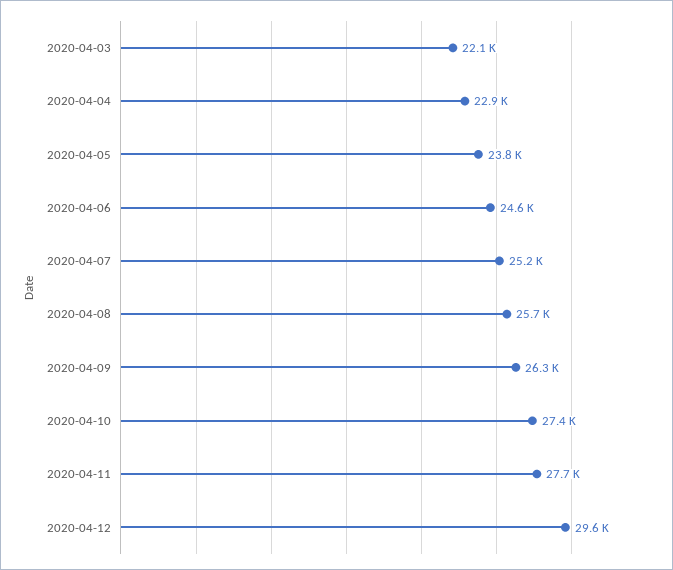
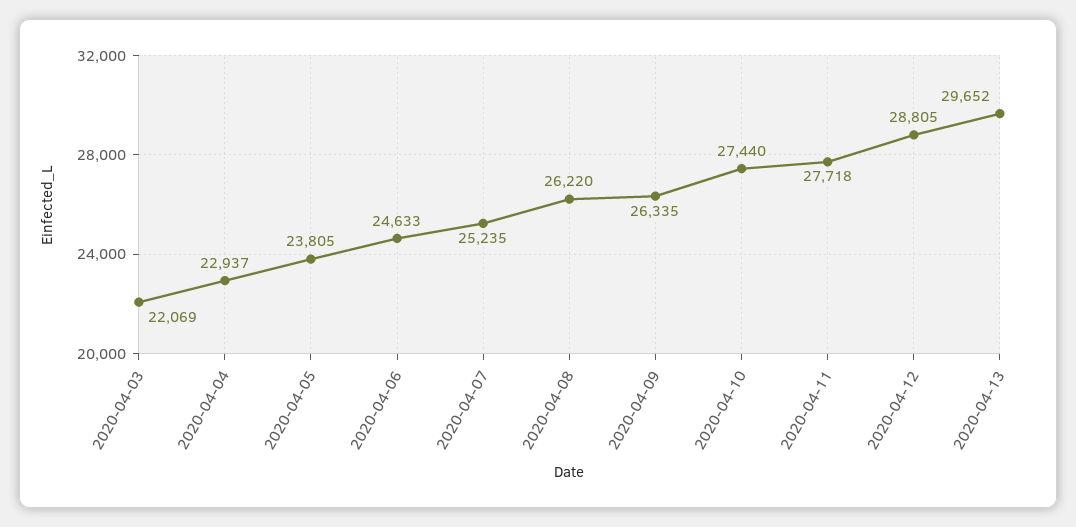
2020-04-08: 25700 -> 26220
2020-04-12: 29600 -> 28805
2020-04-13: none -> 29652

